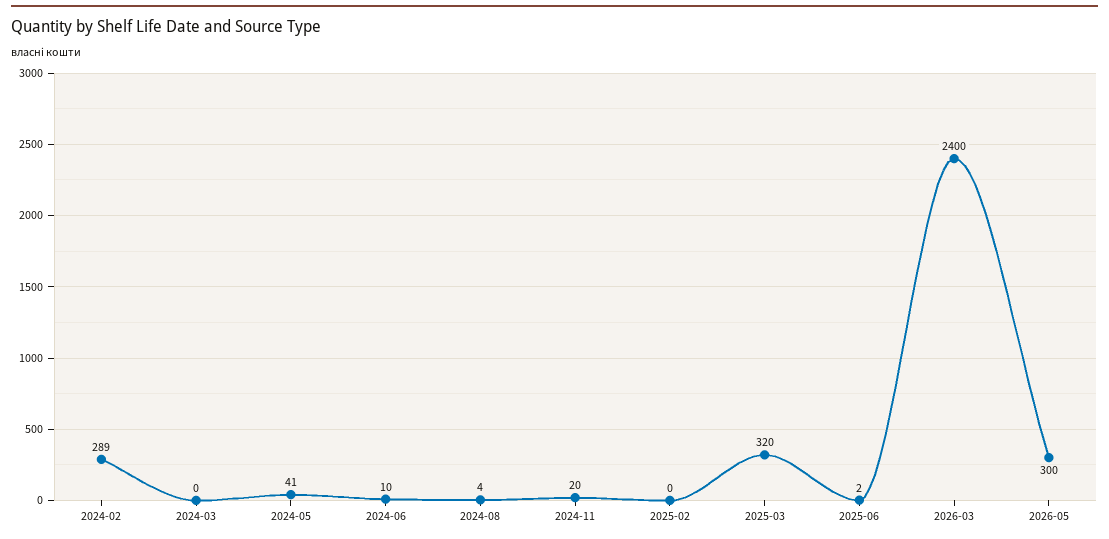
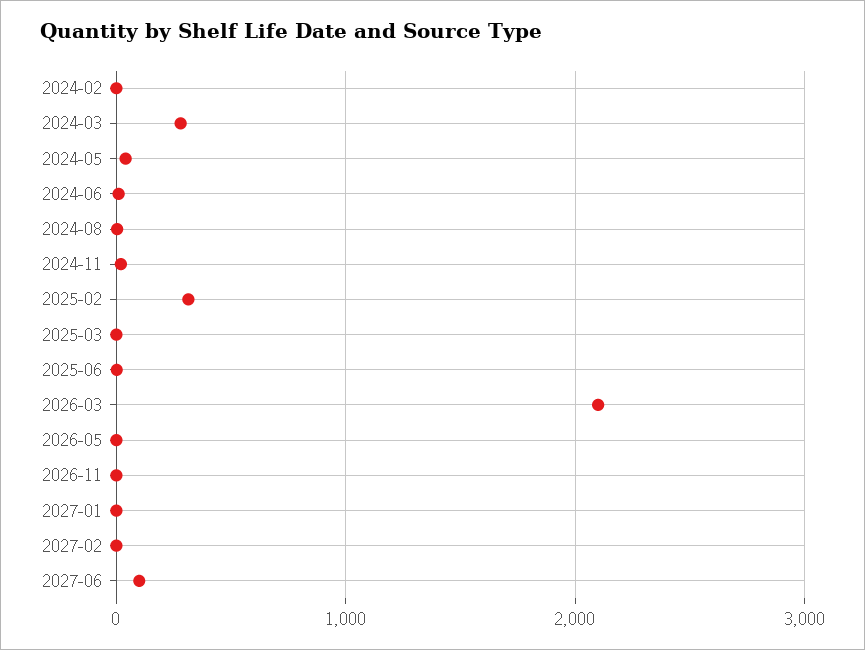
2024-02: 289 -> 0
2024-03: 0 -> 300
2025-02: 0 -> 300
2025-03: 320 -> 0
2026-03: 2400 -> 2100
2026-05: 300 -> 0
2026-11: none -> 0
2027-01: none -> 0
2027-02: none -> 0
2027-06: none -> 100

